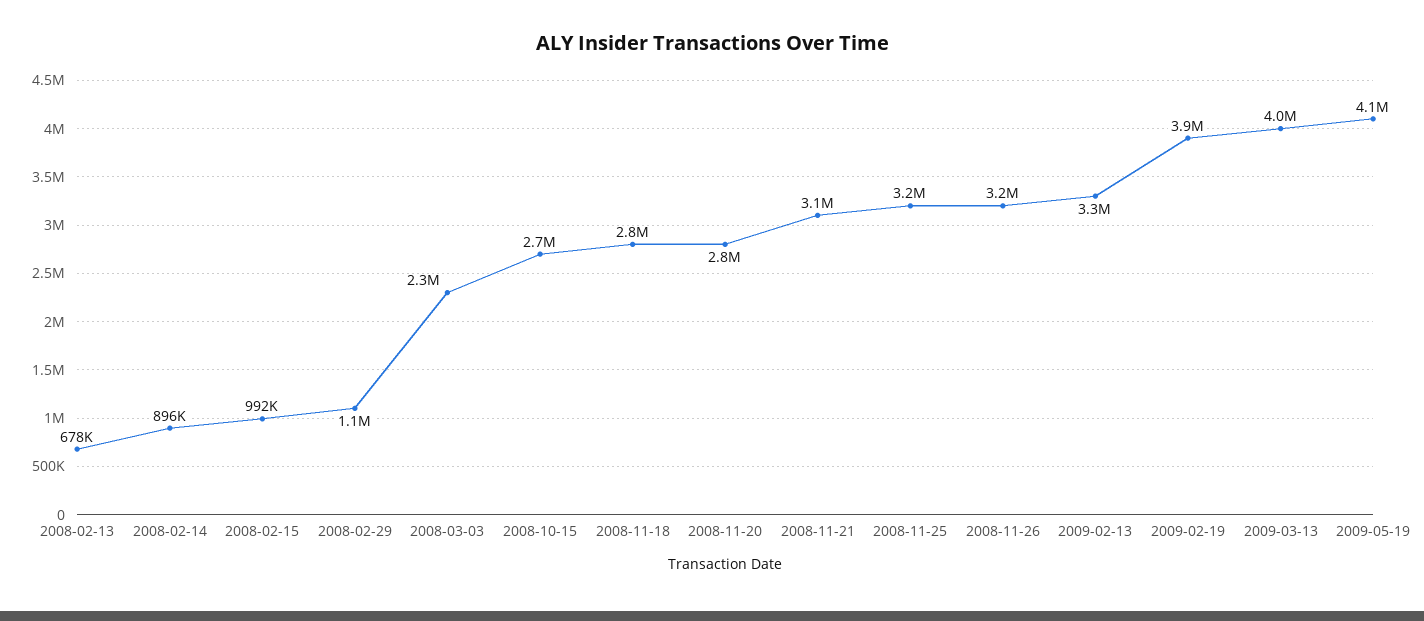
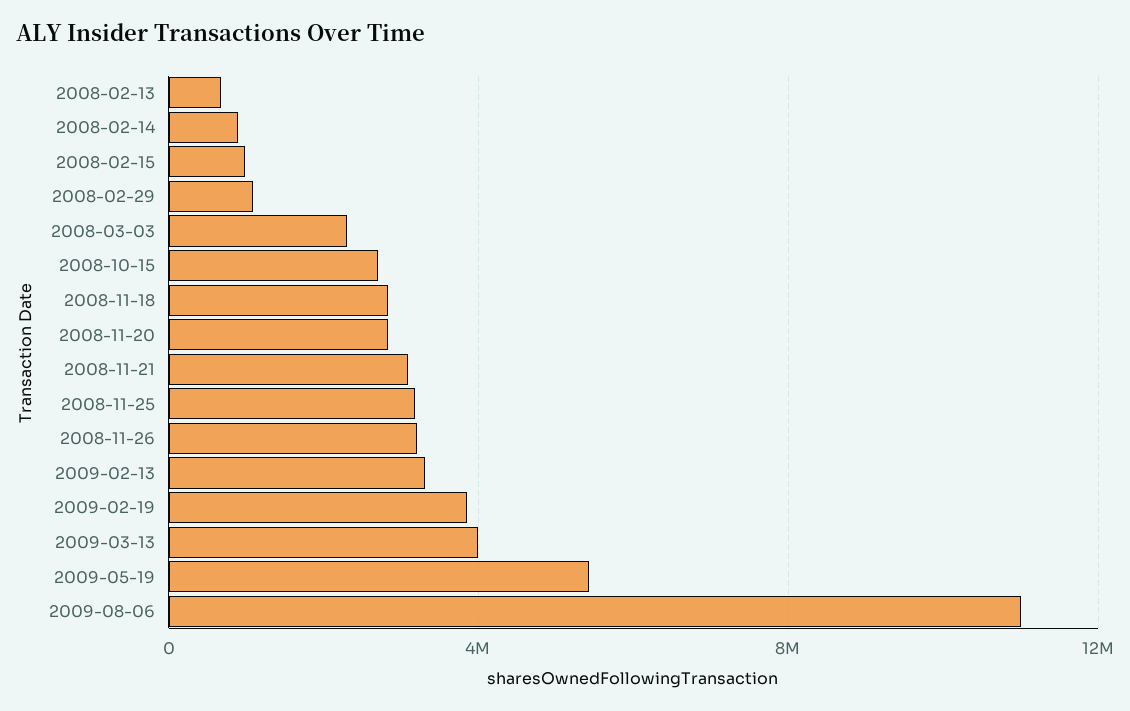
2009-05-19: 4100000 -> 5500000
2009-08-06: none -> 11000000

